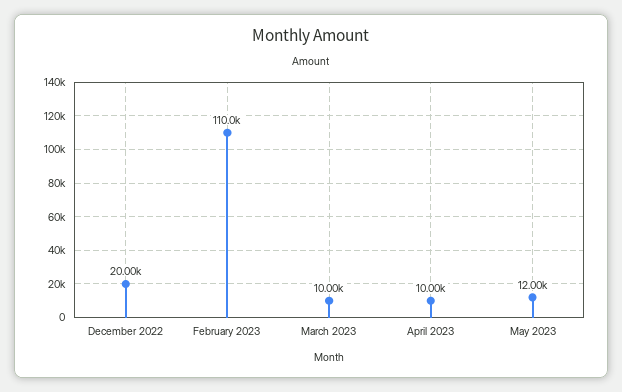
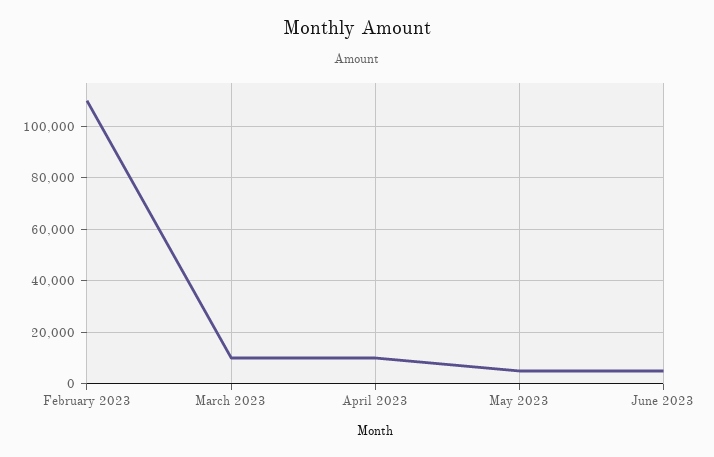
December 2022: 20000 -> none
May 2023: 12000 -> 5000
June 2023: none -> 5000

